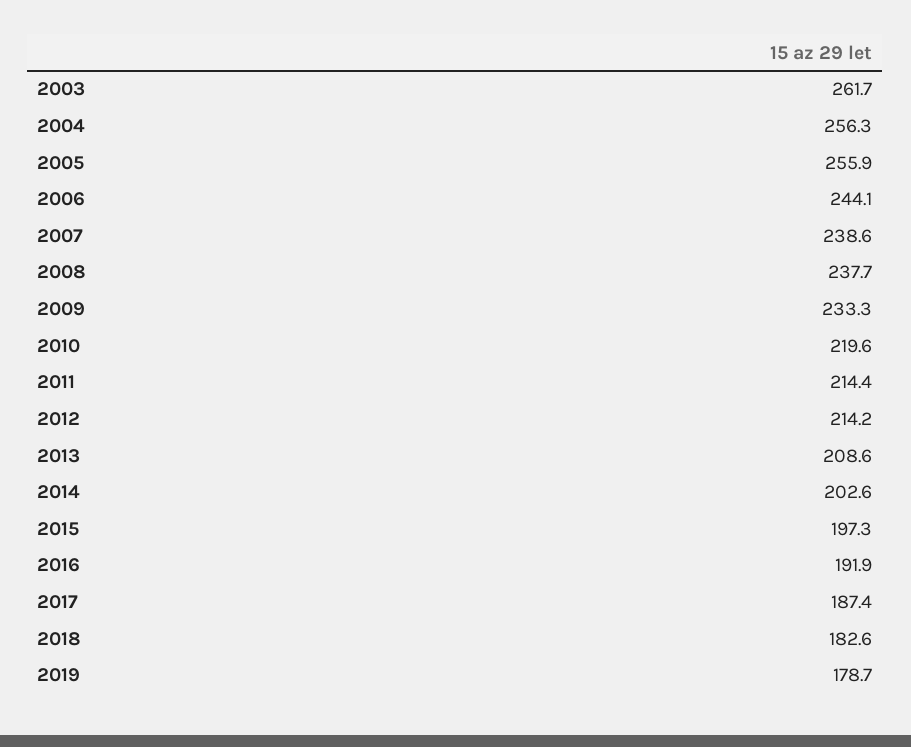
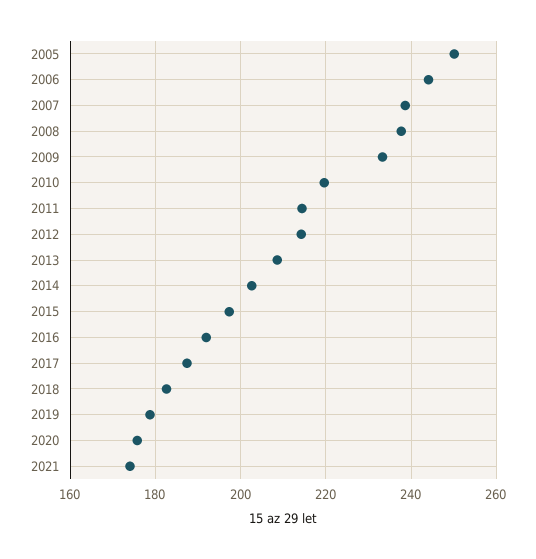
2003: 261.7 -> none
2004: 256.3 -> none
2005: 255.9 -> 250
2020: none -> 176
2021: none -> 174

